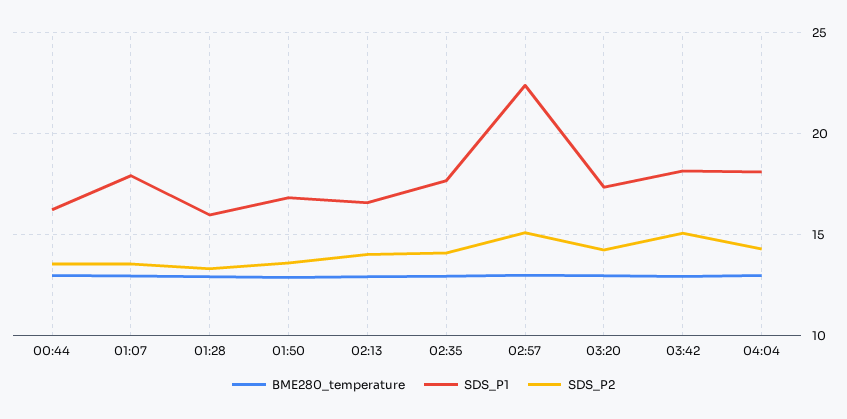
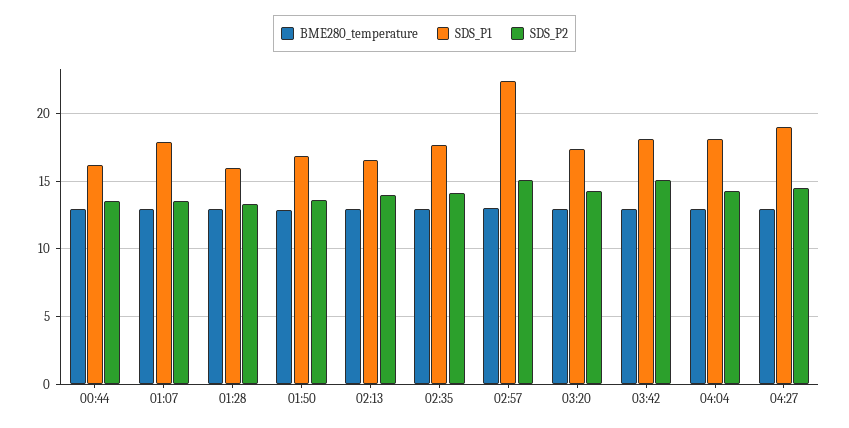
BME280_temperature, 04:27: none -> 13
SDS_P1, 04:27: none -> 19
SDS_P2, 04:27: none -> 14.5

